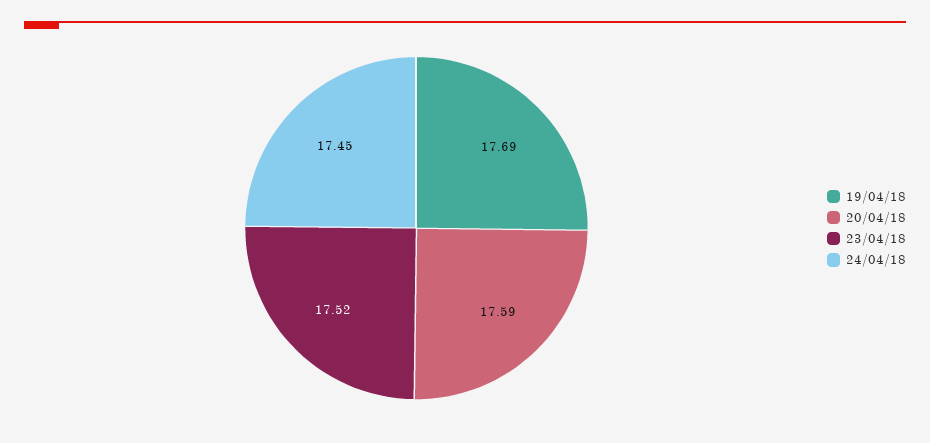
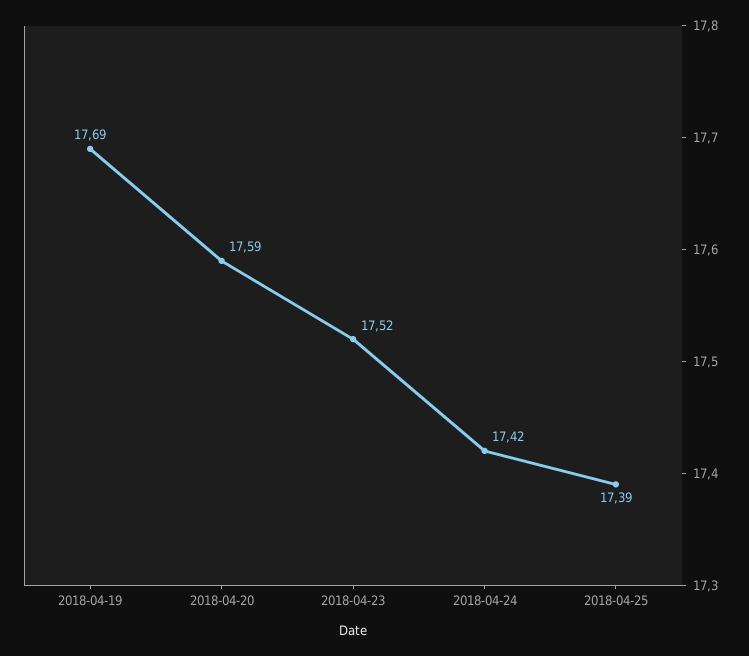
24/04/18: 17.45 -> 17.42
2018-04-25: none -> 17.39

